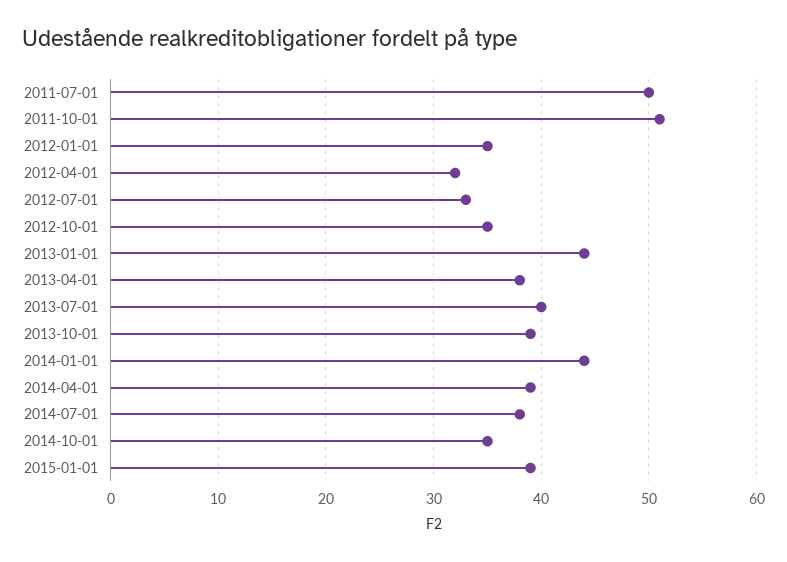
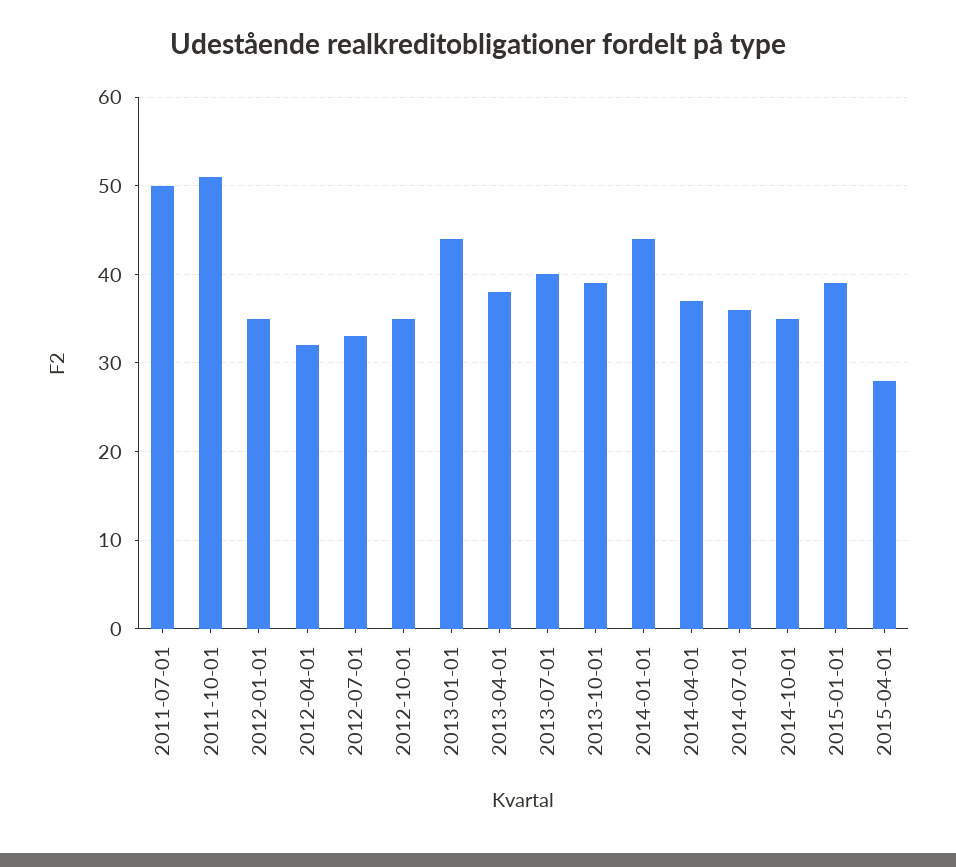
2014-04-01: 39 -> 37
2014-07-01: 38 -> 36
2015-04-01: none -> 28

